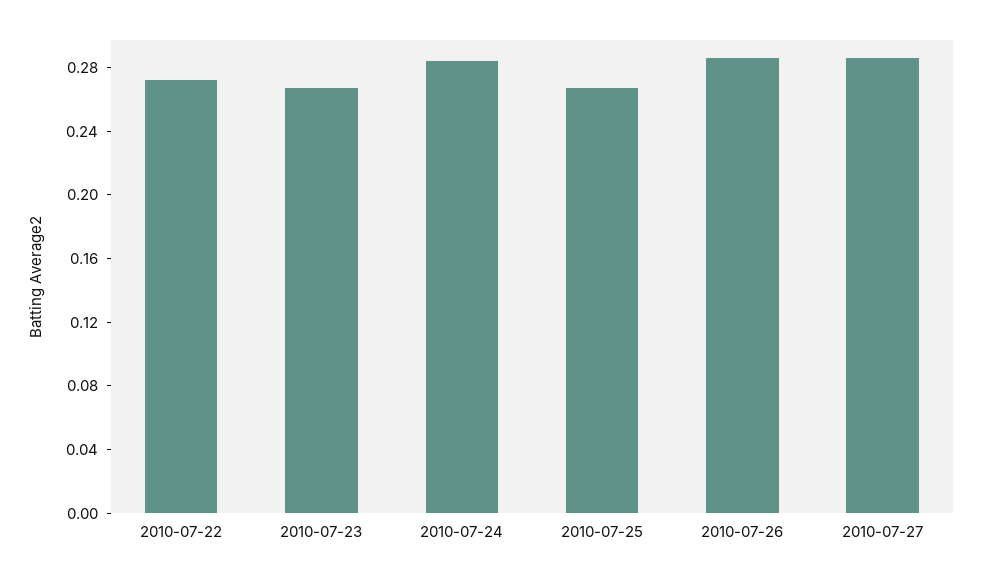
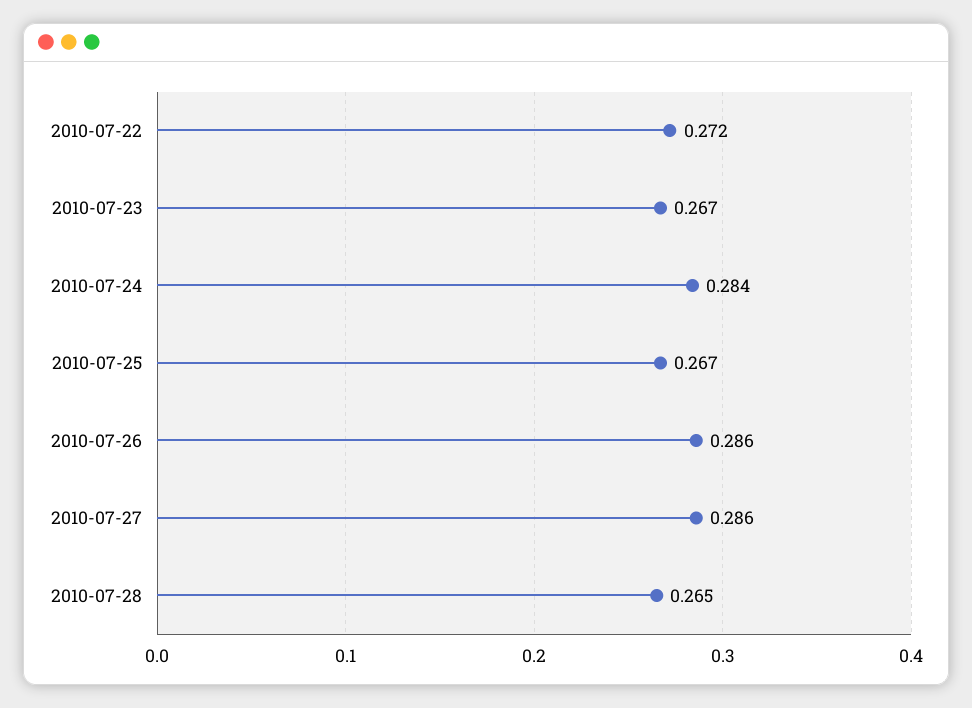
2010-07-28: none -> 0.265

